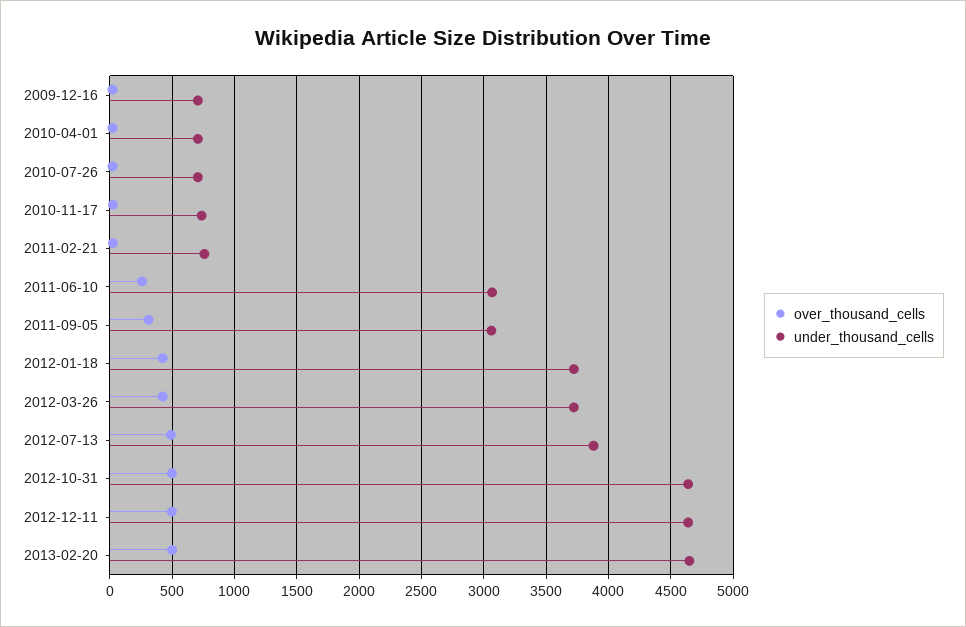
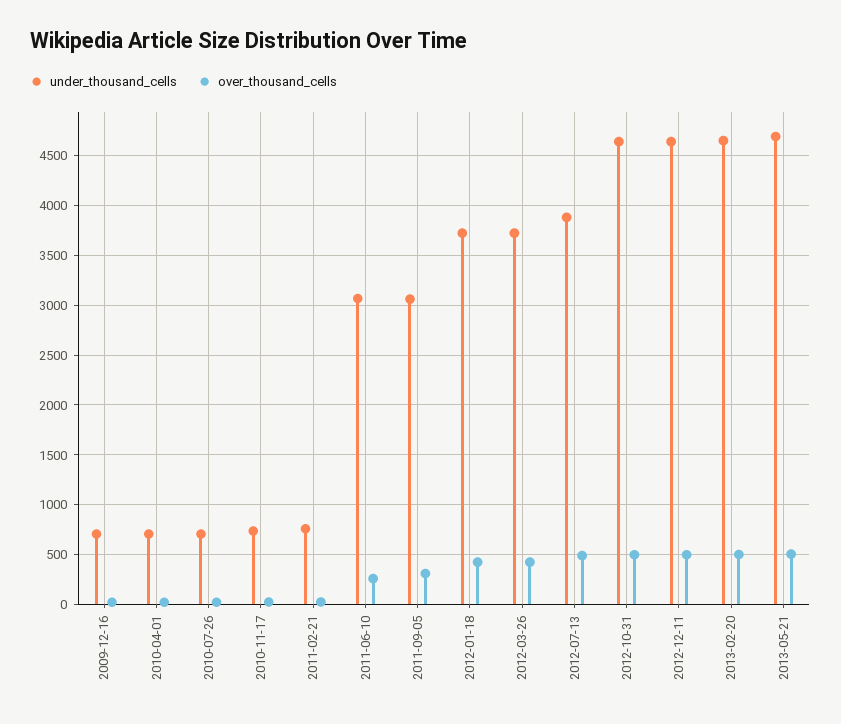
under_thousand_cells, 2013-05-21: none -> 4700
over_thousand_cells, 2013-05-21: none -> 500

